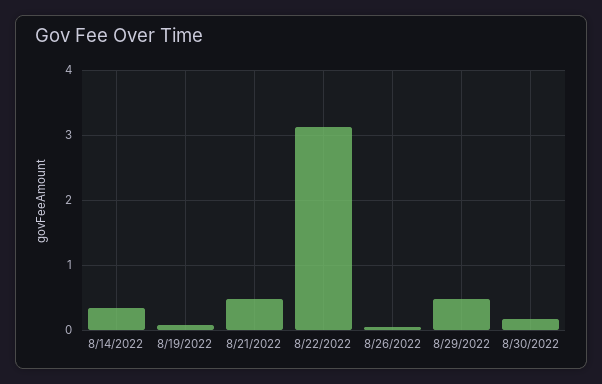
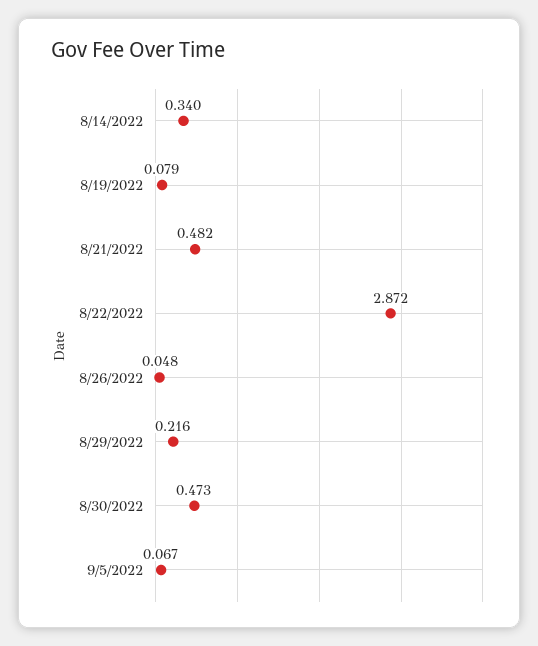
8/22/2022: 3.1 -> 2.872
8/29/2022: 0.5 -> 0.216
8/30/2022: 0.2 -> 0.473
9/5/2022: none -> 0.067

